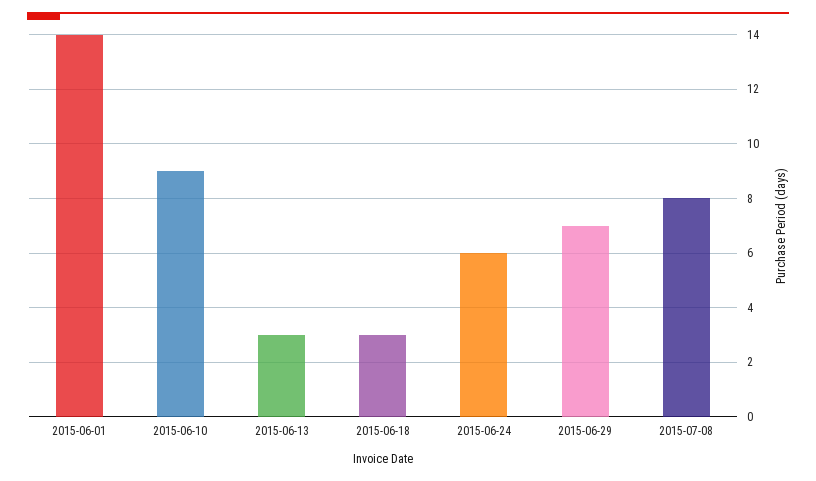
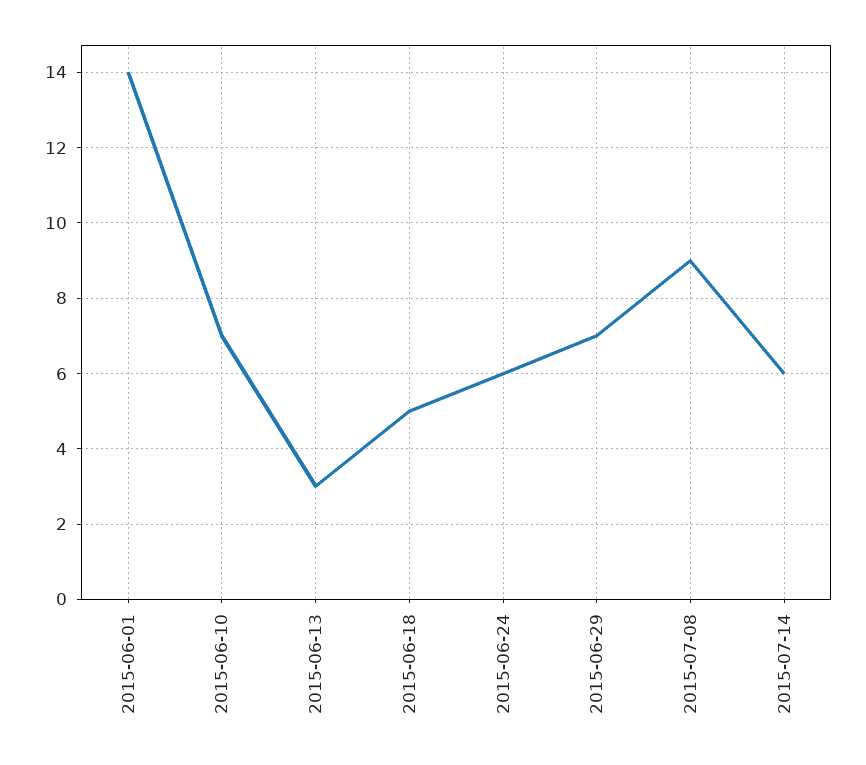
2015-06-10: 9 -> 7
2015-06-18: 3 -> 5
2015-07-08: 8 -> 9
2015-07-14: none -> 6

